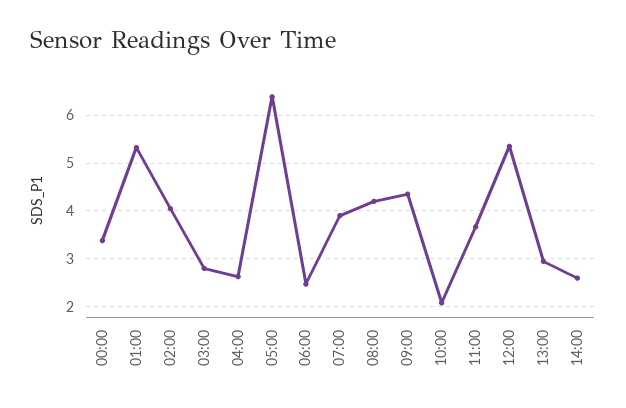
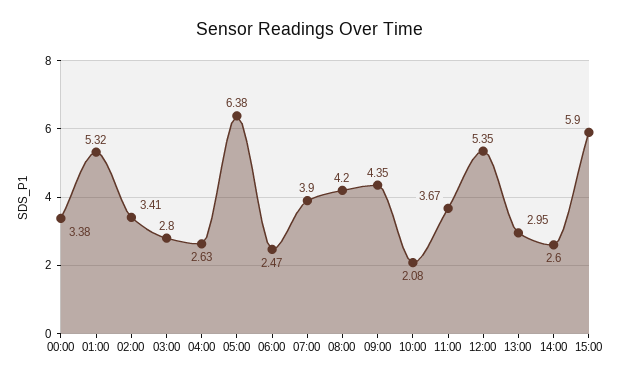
02:00: 4 -> 3.41
15:00: none -> 5.9

